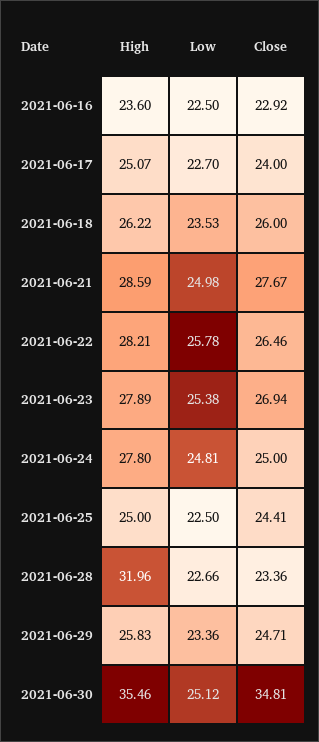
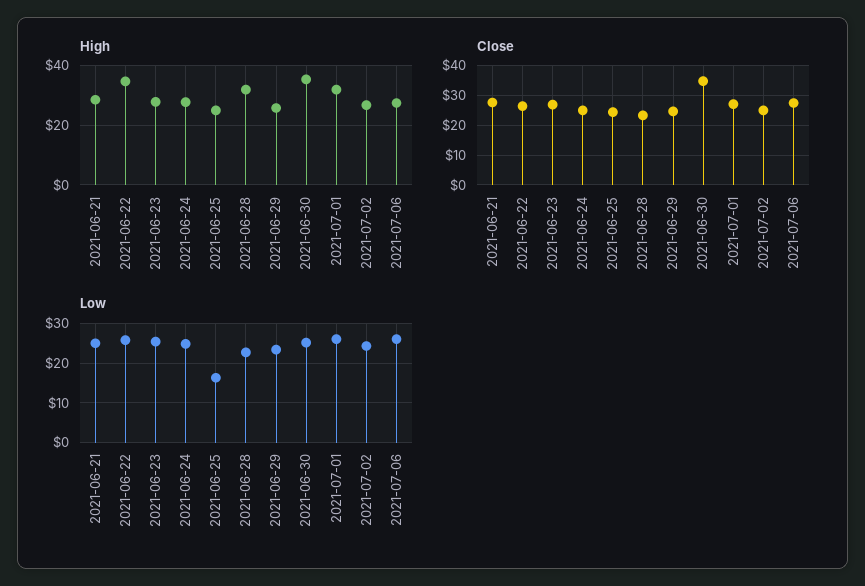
High, 2021-06-16: 23.6 -> none
Low, 2021-06-16: 22.5 -> none
Close, 2021-06-16: 22.92 -> none
High, 2021-06-17: 25.07 -> none
Low, 2021-06-17: 22.7 -> none
Close, 2021-06-17: 24 -> none
High, 2021-06-18: 26.22 -> none
Low, 2021-06-18: 23.53 -> none
Close, 2021-06-18: 26 -> none
High, 2021-06-22: 28.21 -> 35
Low, 2021-06-25: 22.5 -> 16
High, 2021-07-01: none -> 32.5
High, 2021-07-02: none -> 27.5
High, 2021-07-06: none -> 27.5
Close, 2021-07-01: none -> 27.5
Close, 2021-07-02: none -> 25
Close, 2021-07-06: none -> 27.5
Low, 2021-07-01: none -> 26
Low, 2021-07-02: none -> 24
Low, 2021-07-06: none -> 26

